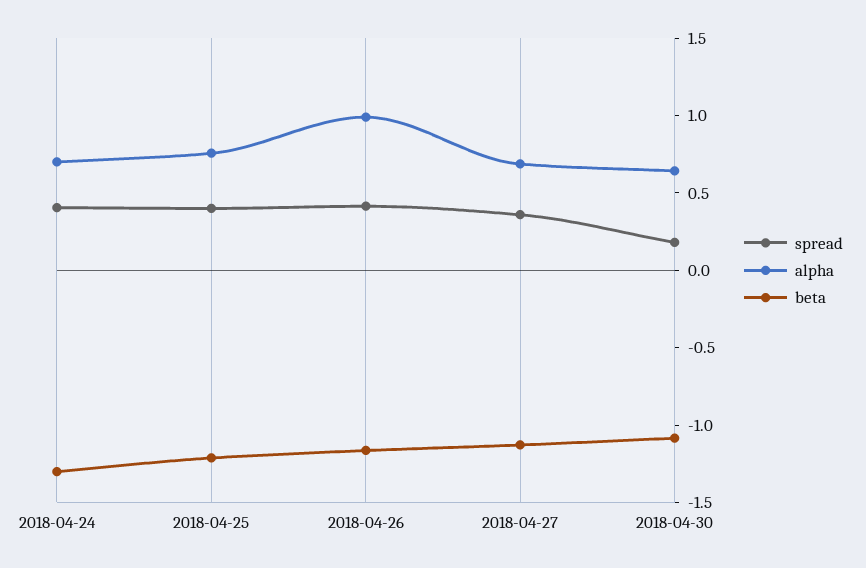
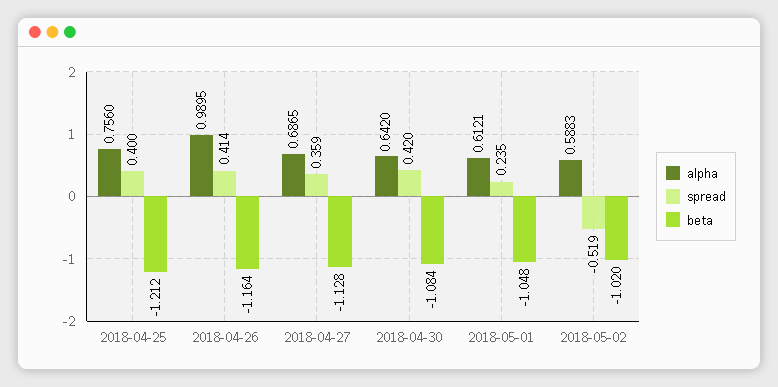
spread, 2018-04-24: 0.4 -> none
alpha, 2018-04-24: 0.7 -> none
beta, 2018-04-24: -1.3 -> none
spread, 2018-04-30: 0.2 -> 0.42
alpha, 2018-05-01: none -> 0.6121
spread, 2018-05-01: none -> 0.235
beta, 2018-05-01: none -> -1.048
alpha, 2018-05-02: none -> 0.5883
spread, 2018-05-02: none -> -0.519
beta, 2018-05-02: none -> -1.02

